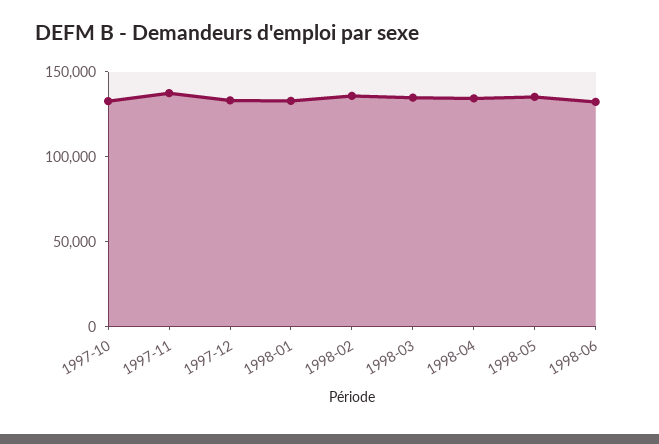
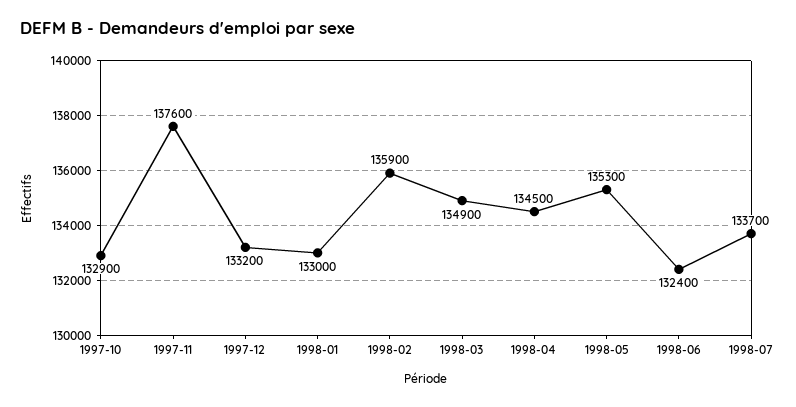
1998-07: none -> 133700

